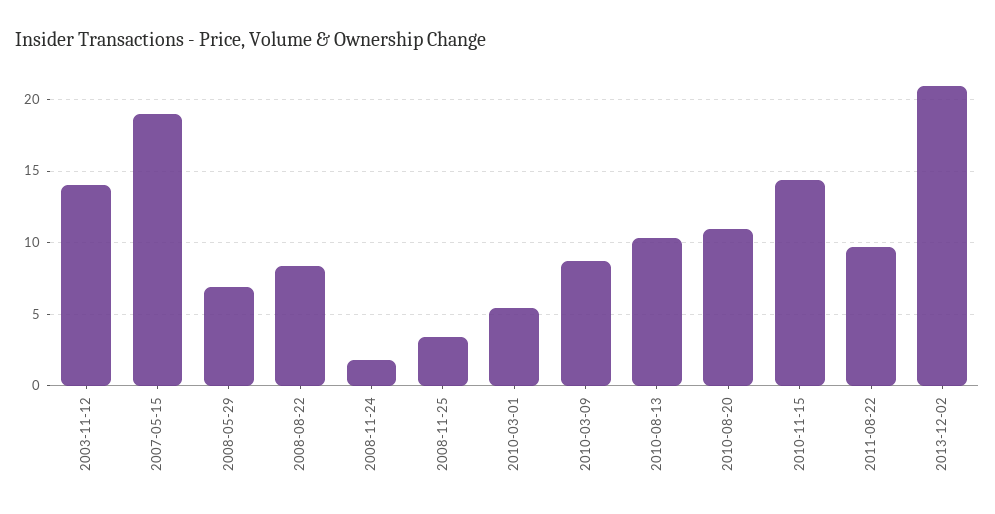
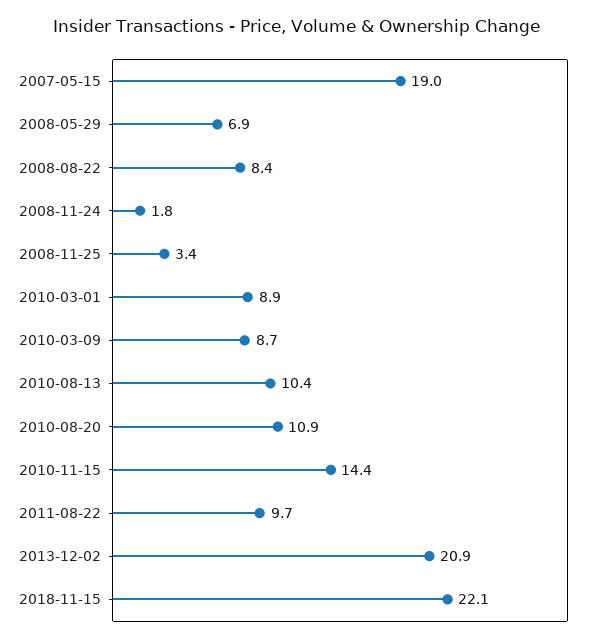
2003-11-12: 14 -> none
2010-03-01: 5.5 -> 8.9
2018-11-15: none -> 22.1

